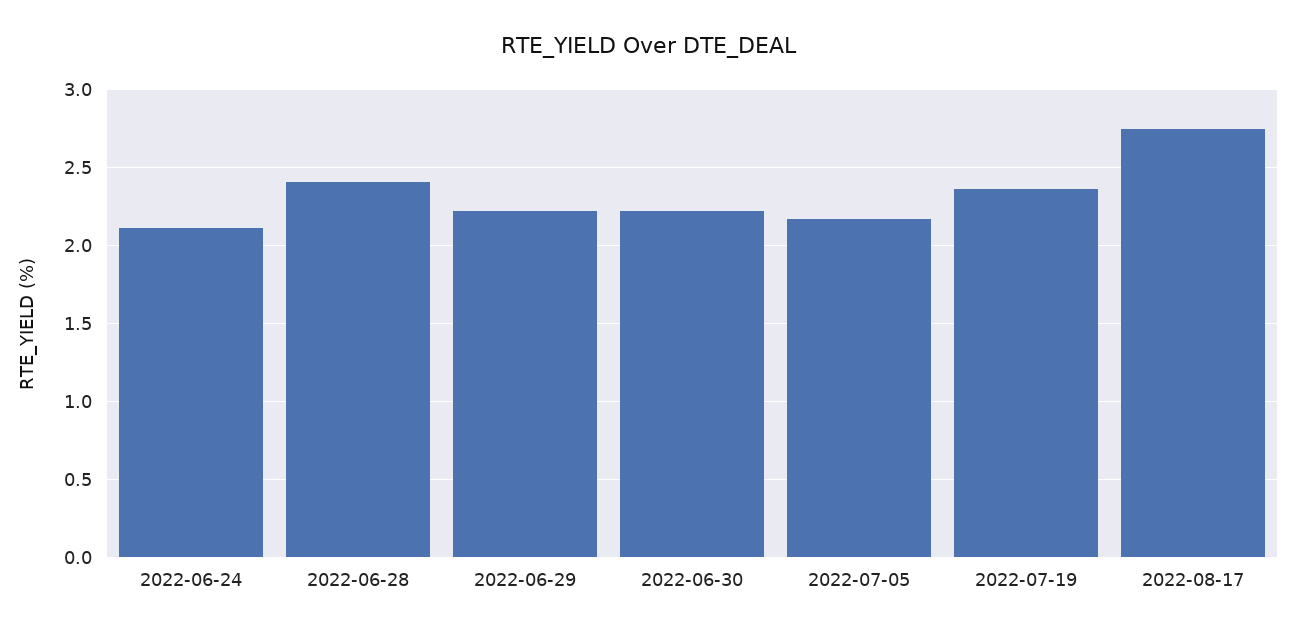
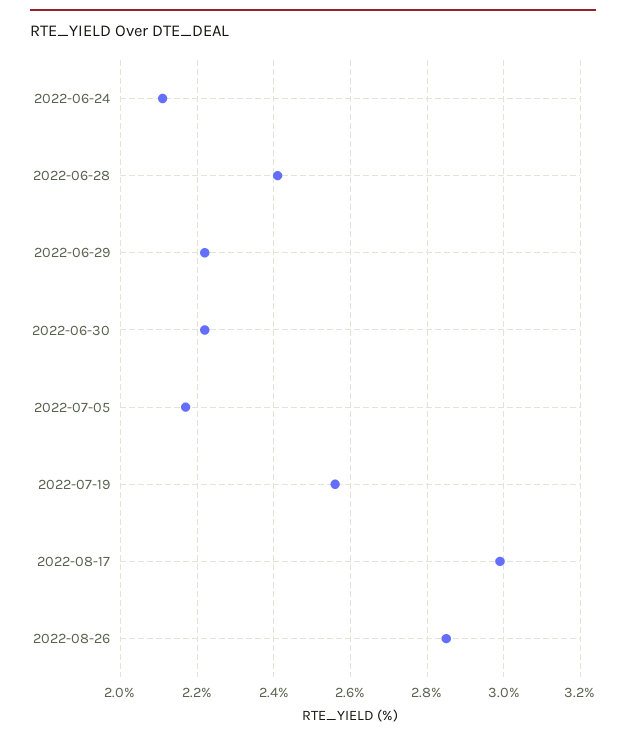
2022-07-19: 2.35 -> 2.55
2022-08-17: 2.75 -> 3
2022-08-26: none -> 2.85

